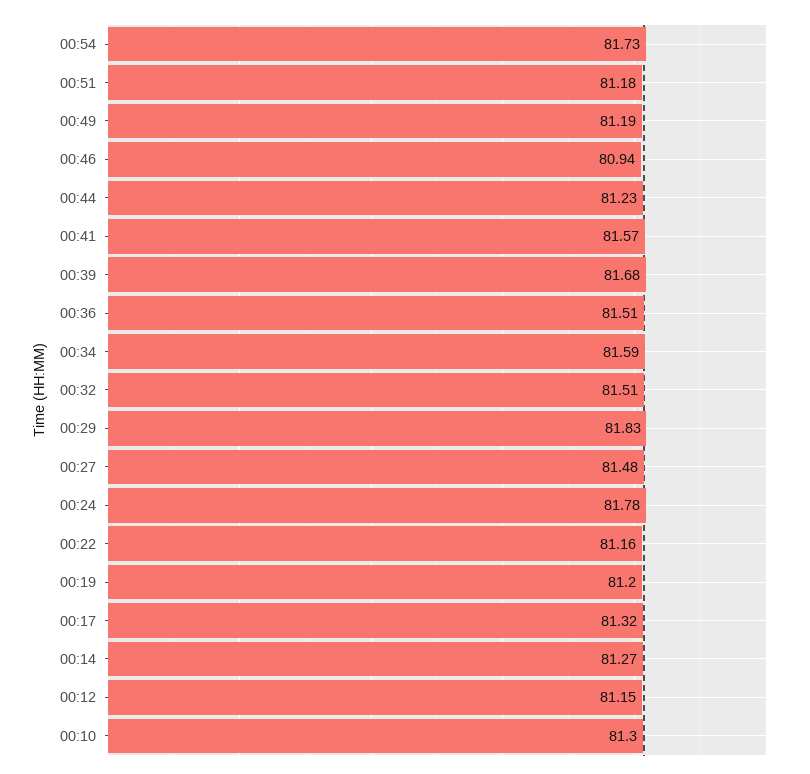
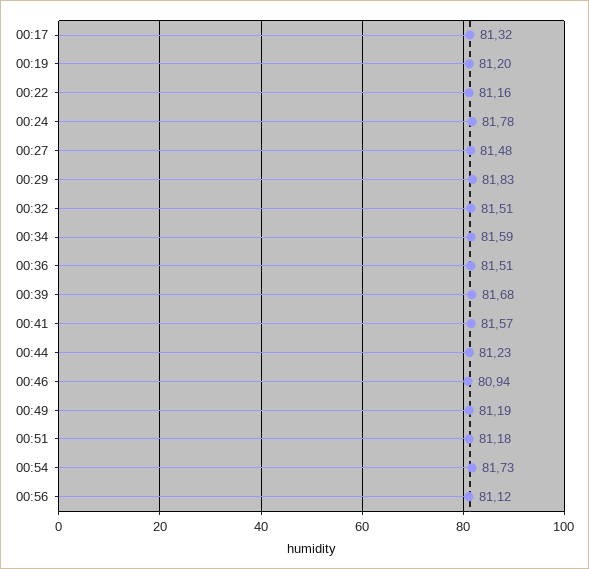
00:14: 81.27 -> none
00:12: 81.15 -> none
00:10: 81.3 -> none
00:56: none -> 81.12

